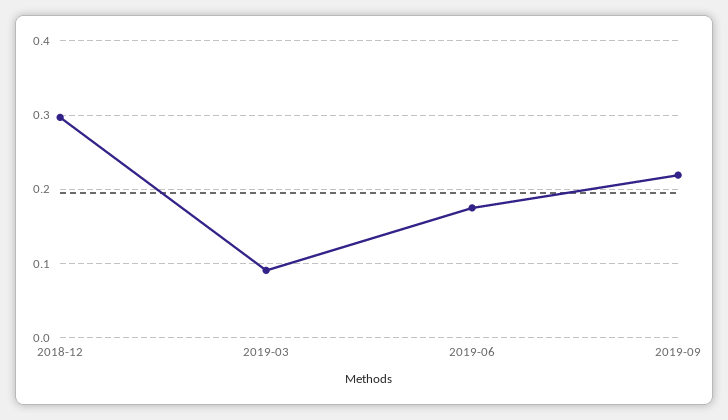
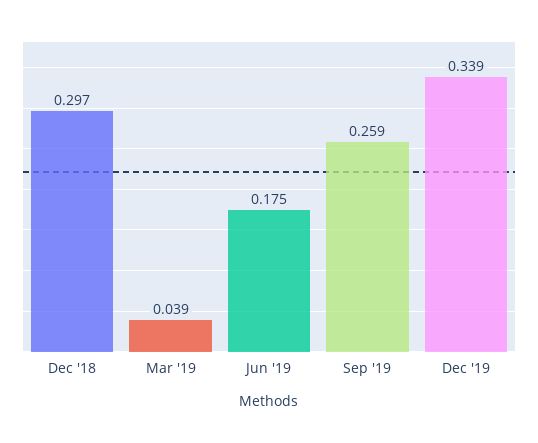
2019-03: 0.09 -> 0.039
2019-09: 0.22 -> 0.259
Dec '19: none -> 0.339

